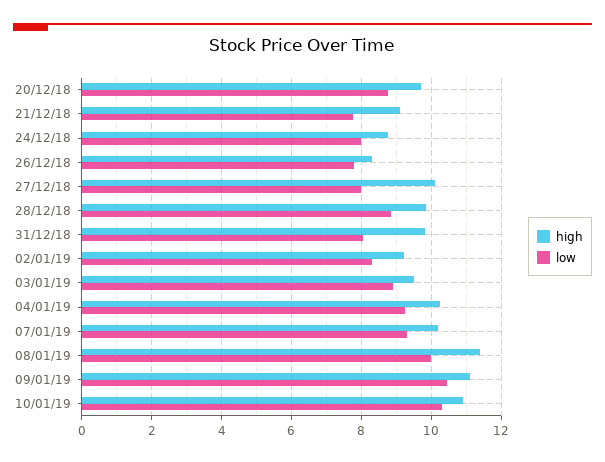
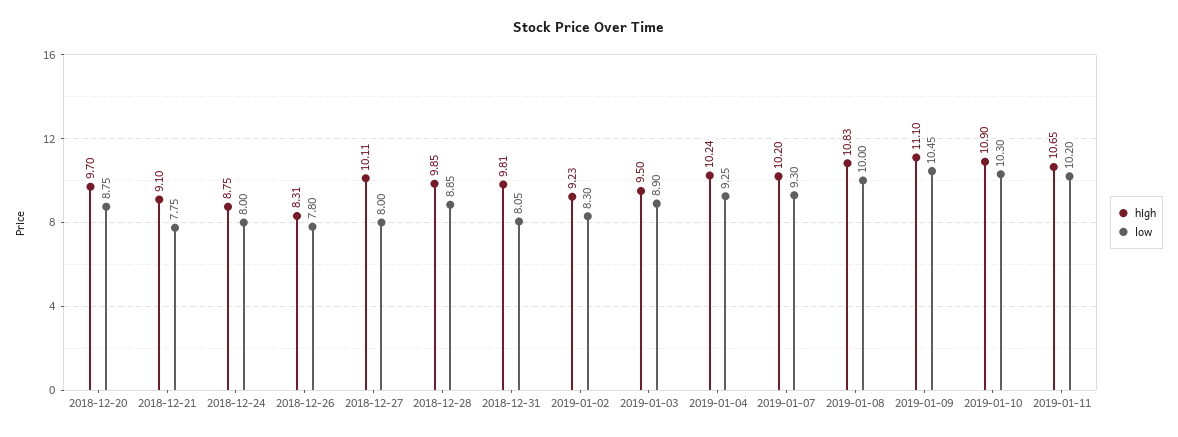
high, 08/01/19: 11.4 -> 10.83
high, 2019-01-11: none -> 10.65
low, 2019-01-11: none -> 10.2

